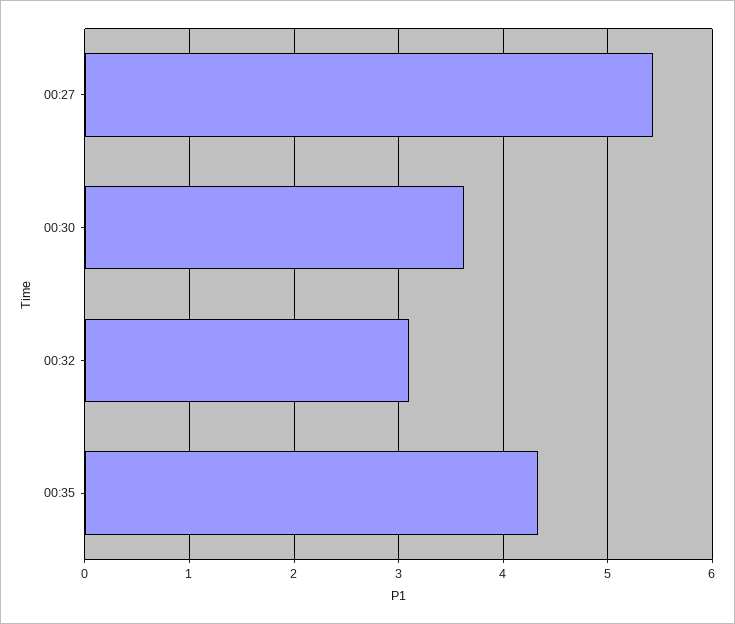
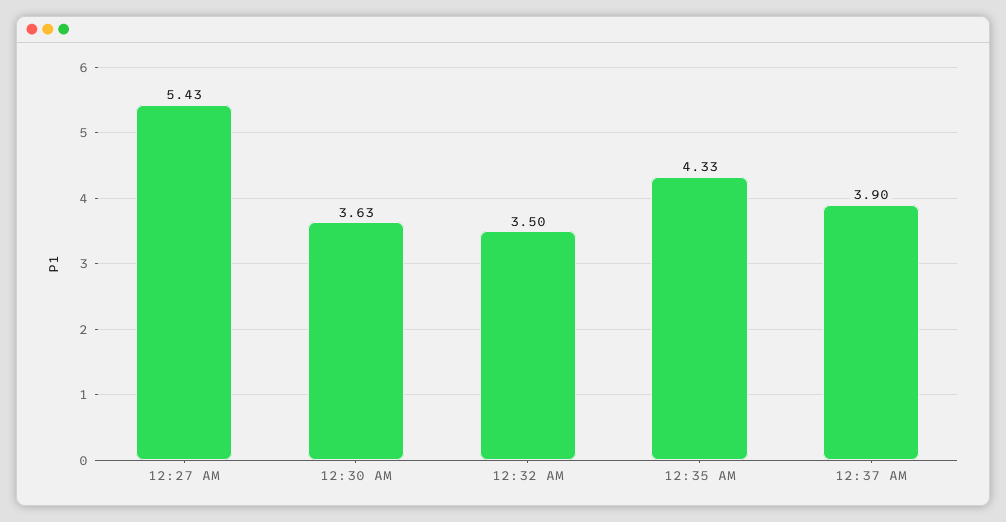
00:32: 3.1 -> 3.5
12:37 AM: none -> 3.9

